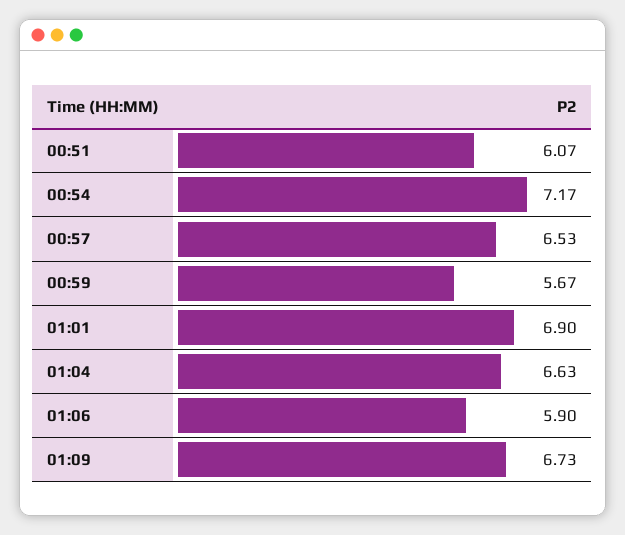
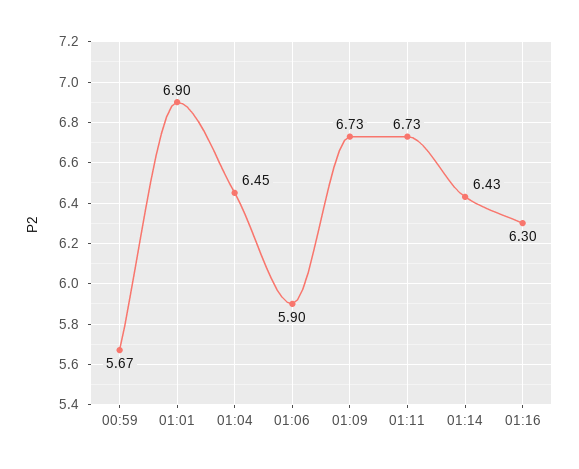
00:51: 6.07 -> none
00:54: 7.17 -> none
00:57: 6.53 -> none
01:04: 6.63 -> 6.45
01:11: none -> 6.73
01:14: none -> 6.43
01:16: none -> 6.3

